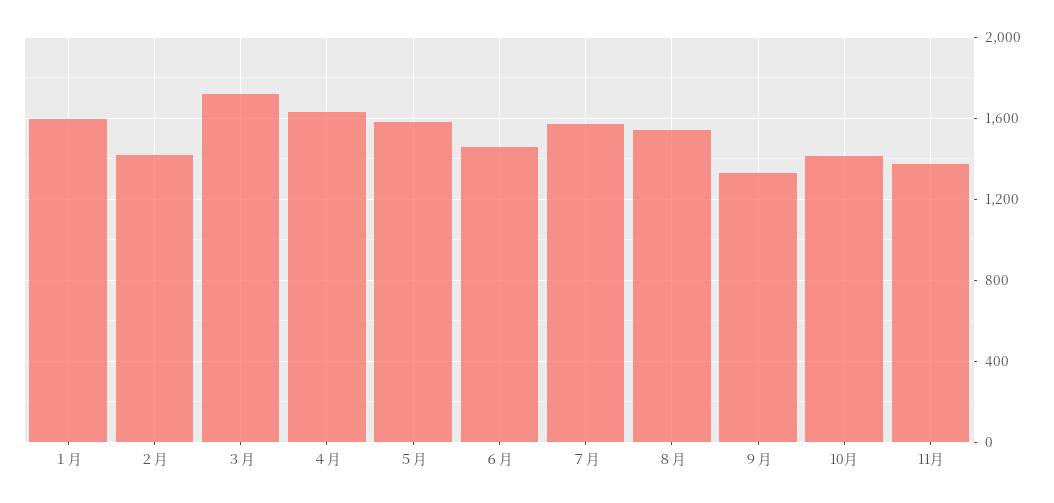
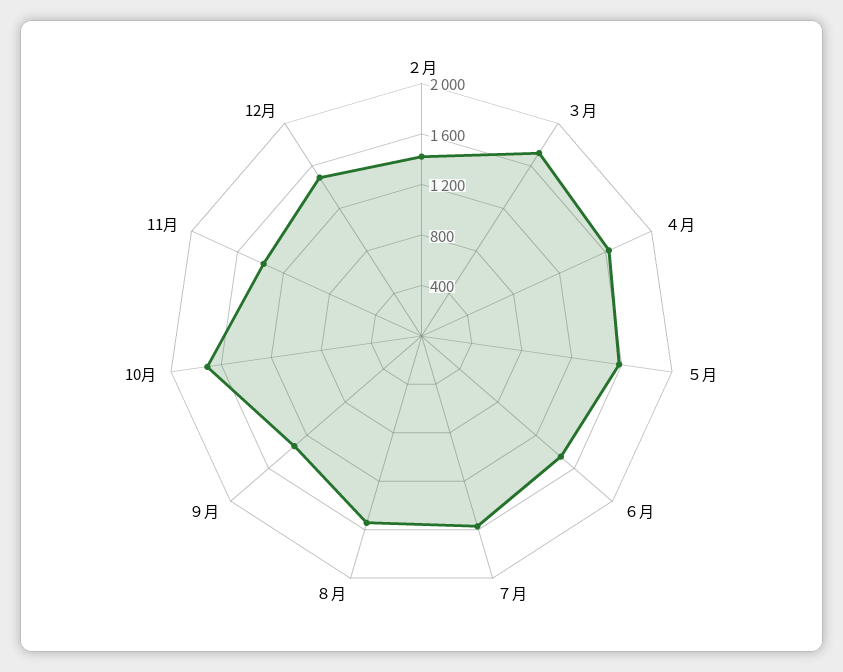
１月: 1600 -> none
10月: 1400 -> 1700
12月: none -> 1500

